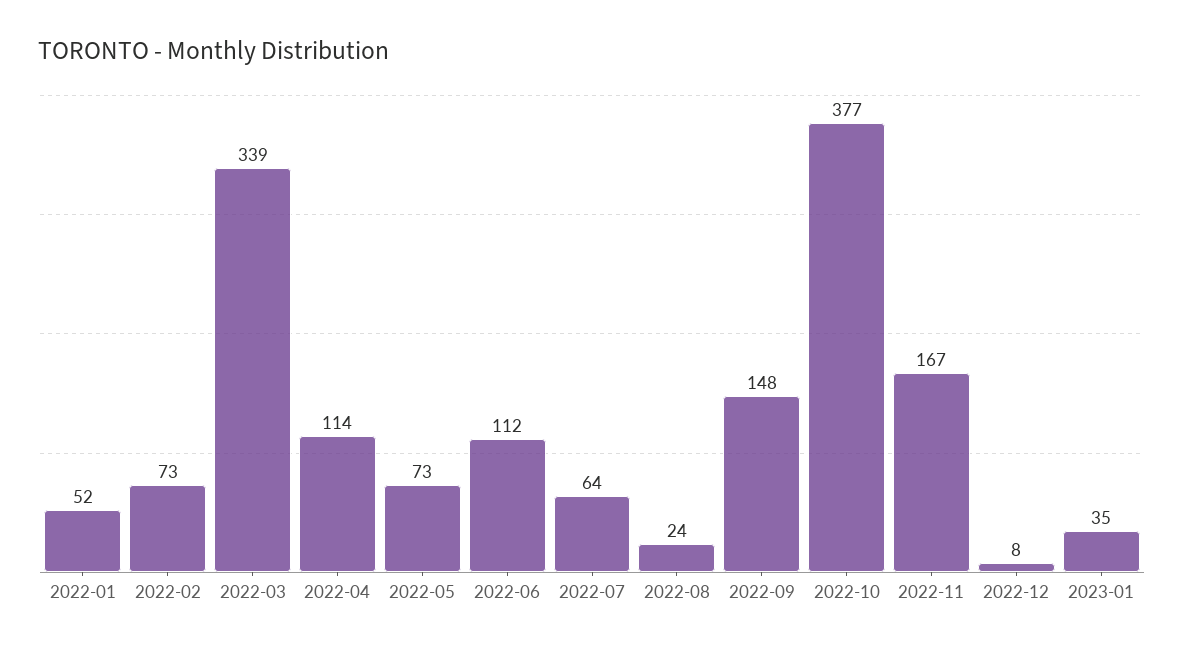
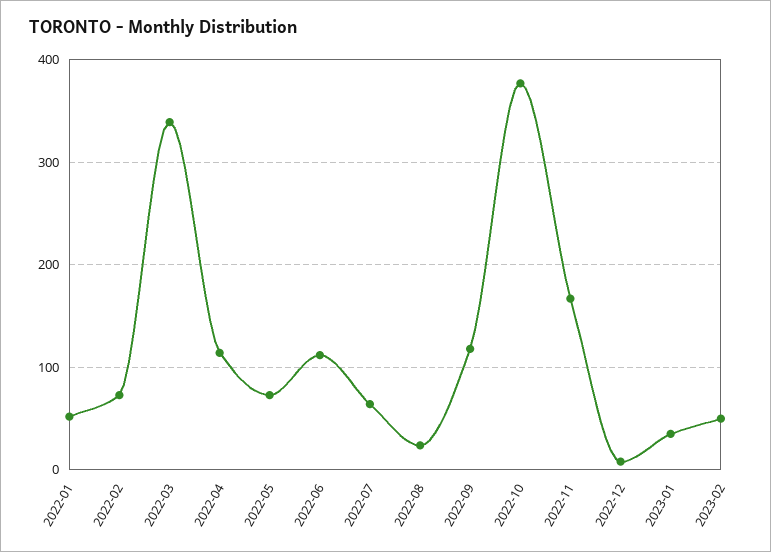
2022-09: 148 -> 120
2023-02: none -> 50

